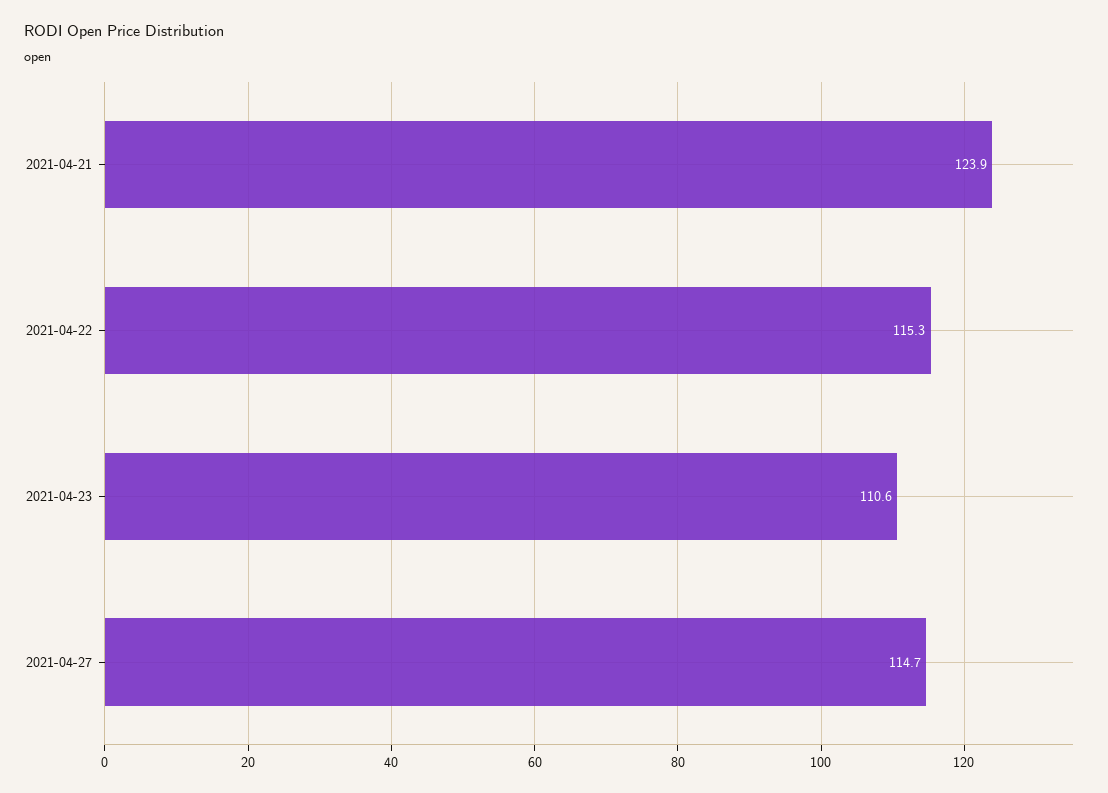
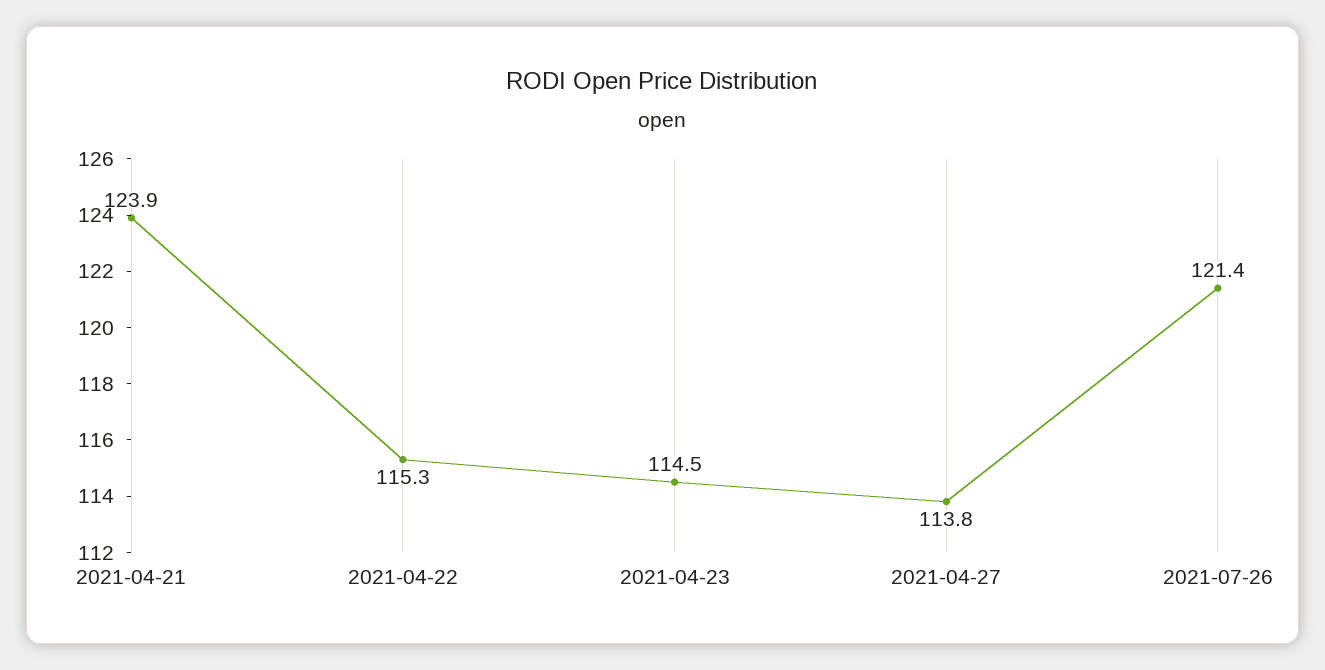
2021-04-23: 110.6 -> 114.5
2021-04-27: 114.7 -> 113.8
2021-07-26: none -> 121.4

